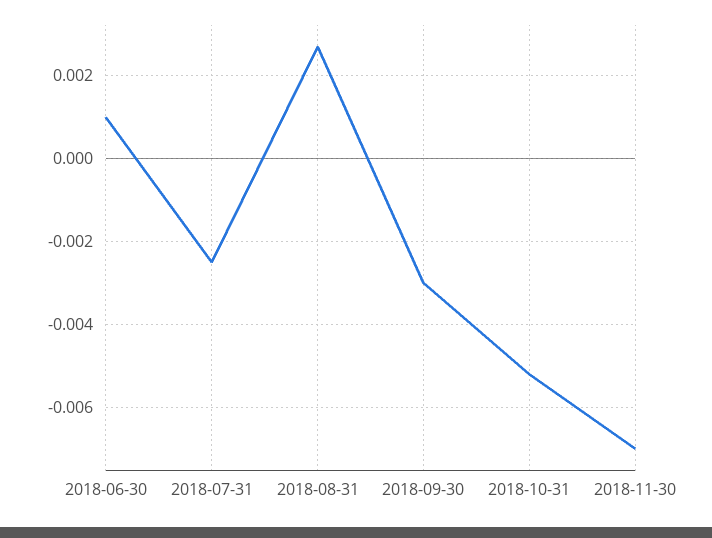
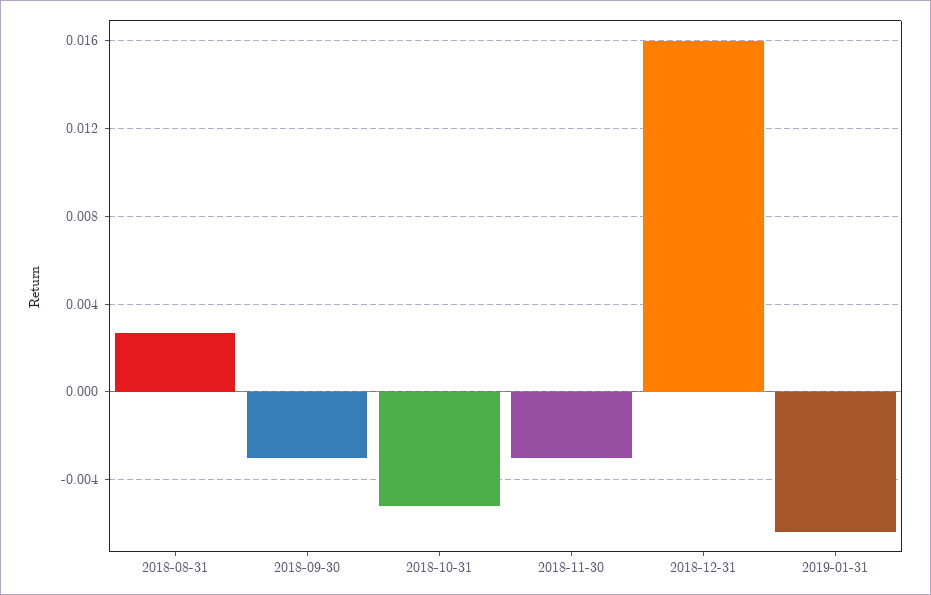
2018-06-30: 0.001 -> none
2018-07-31: -0.0025 -> none
2018-11-30: -0.007 -> -0.003
2018-12-31: none -> 0.016
2019-01-31: none -> -0.0065

